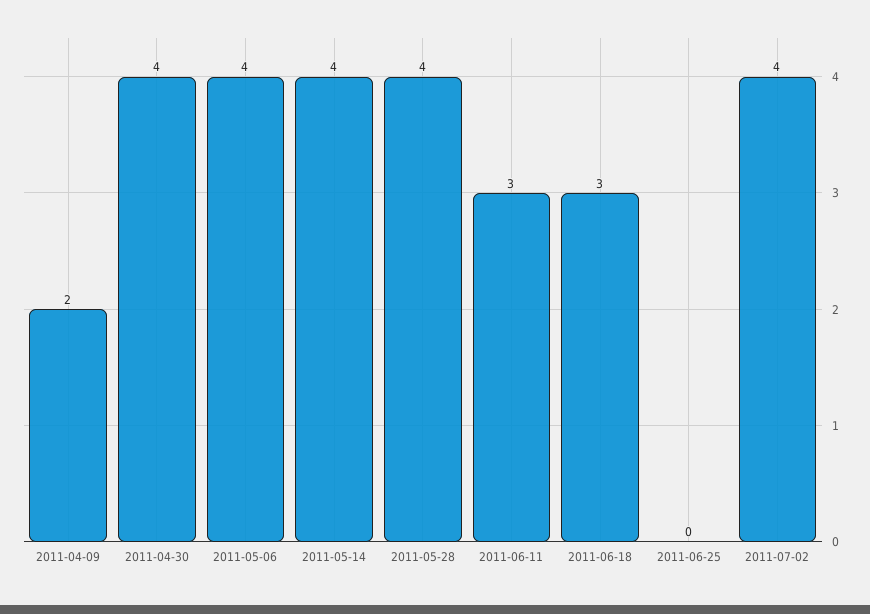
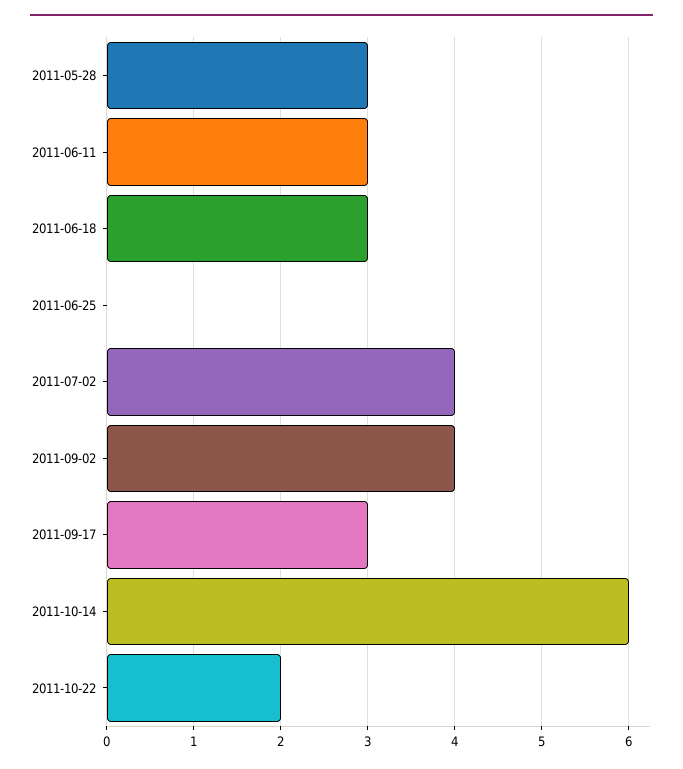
2011-04-09: 2 -> none
2011-04-30: 4 -> none
2011-05-06: 4 -> none
2011-05-14: 4 -> none
2011-05-28: 4 -> 3
2011-09-02: none -> 4
2011-09-17: none -> 3
2011-10-14: none -> 6
2011-10-22: none -> 2

